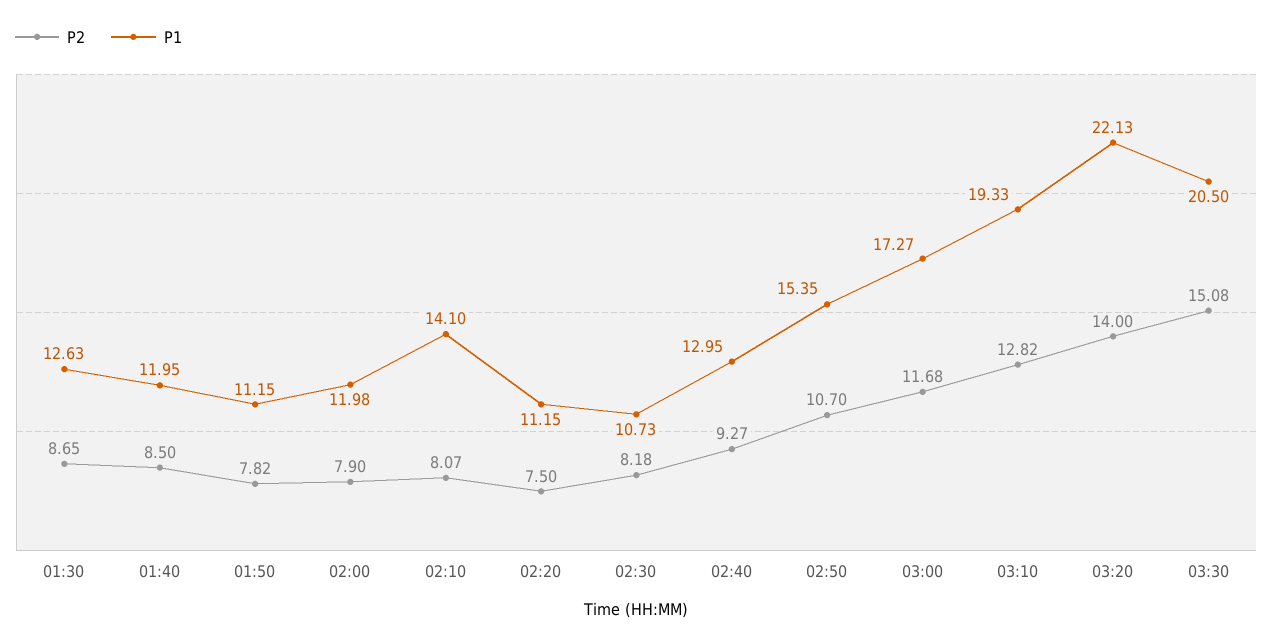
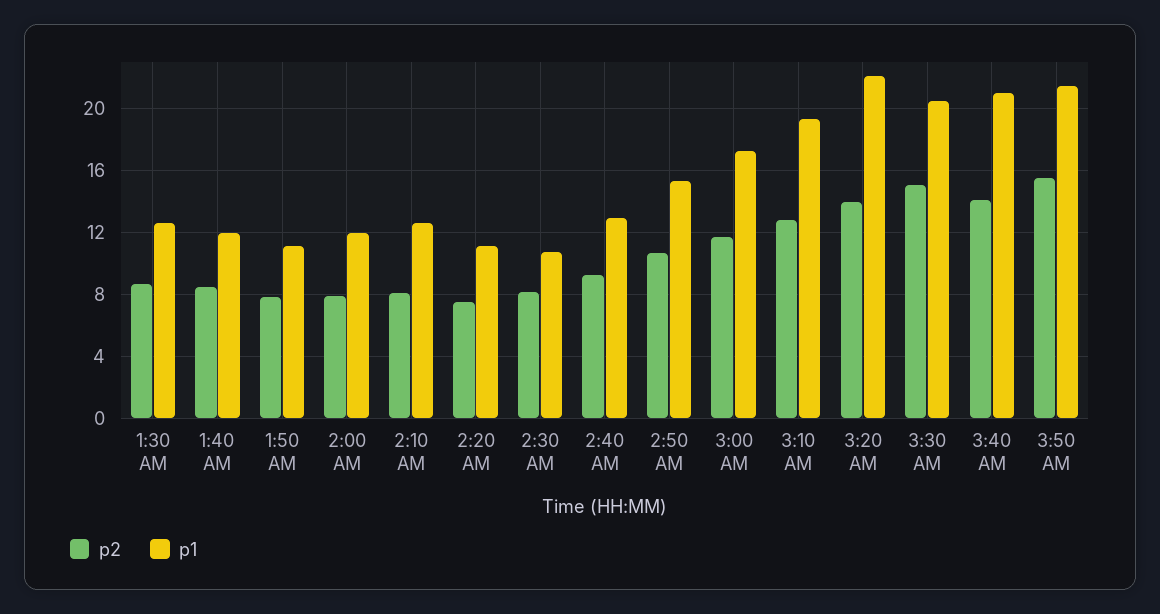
P1, 02:10: 14.1 -> 12.5
P2, 3:40 AM: none -> 14
P1, 3:40 AM: none -> 21
P2, 3:50 AM: none -> 15.5
P1, 3:50 AM: none -> 21.5

